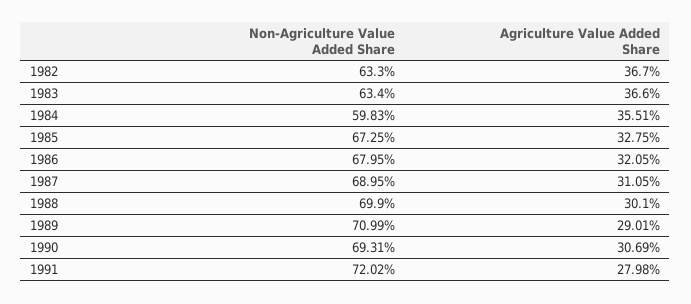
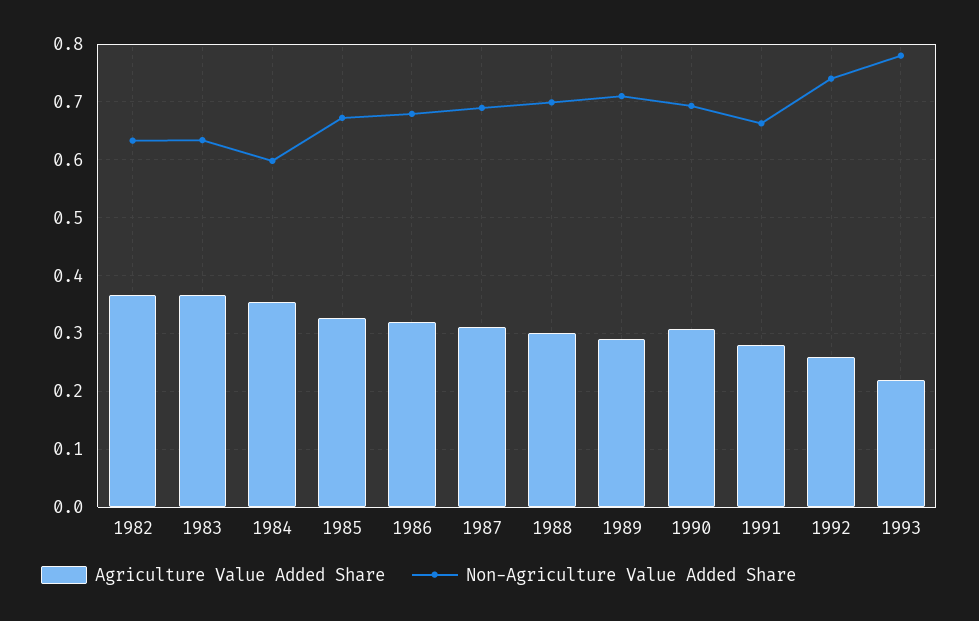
Non-Agriculture Value Added Share, 1991: 0.7202 -> 0.66
Agriculture Value Added Share, 1992: none -> 0.26
Non-Agriculture Value Added Share, 1992: none -> 0.74
Agriculture Value Added Share, 1993: none -> 0.22
Non-Agriculture Value Added Share, 1993: none -> 0.78

